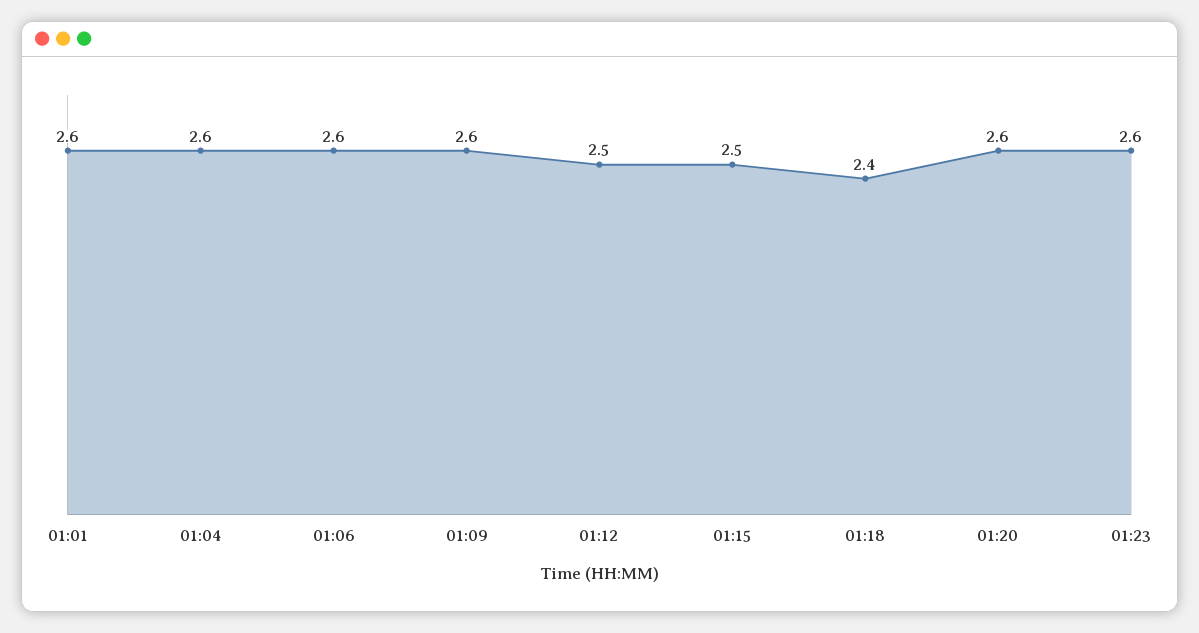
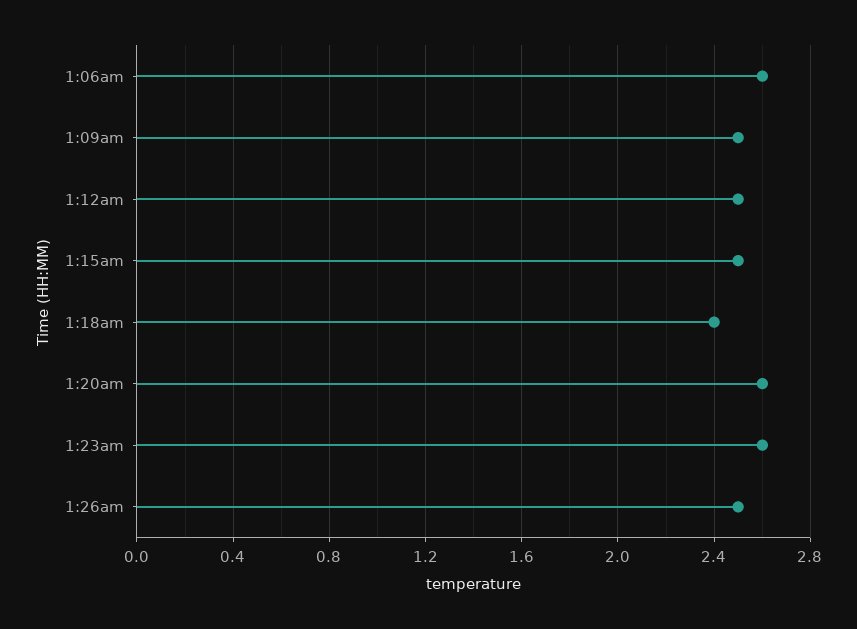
01:01: 2.6 -> none
01:04: 2.6 -> none
01:09: 2.6 -> 2.5
1:26am: none -> 2.5

